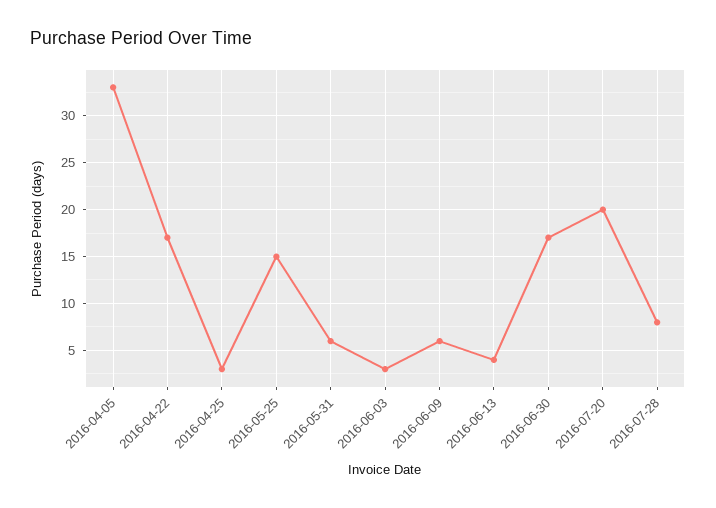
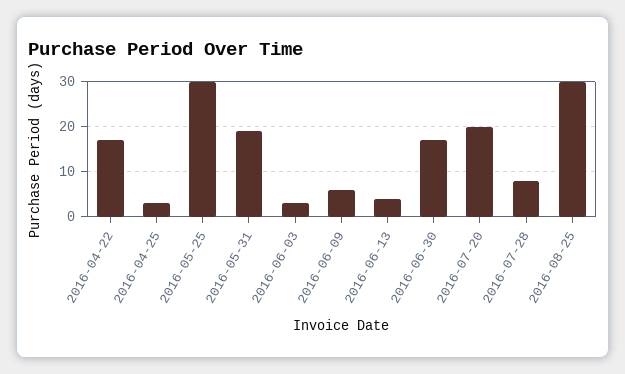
2016-04-05: 33 -> none
2016-05-25: 15 -> 30
2016-05-31: 6 -> 20
2016-08-25: none -> 30

